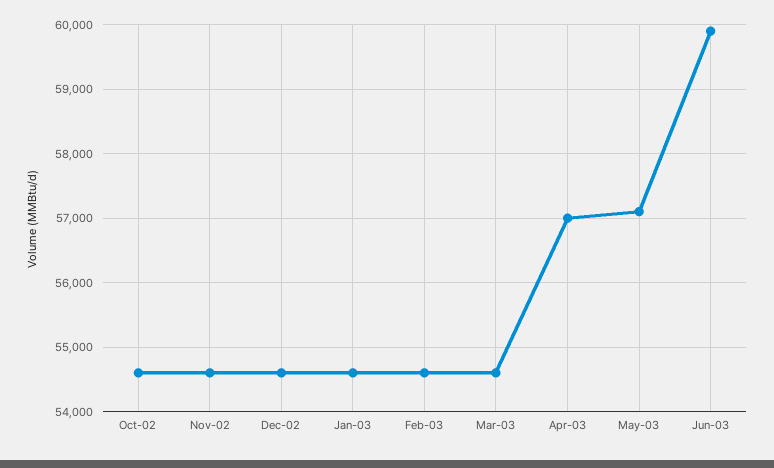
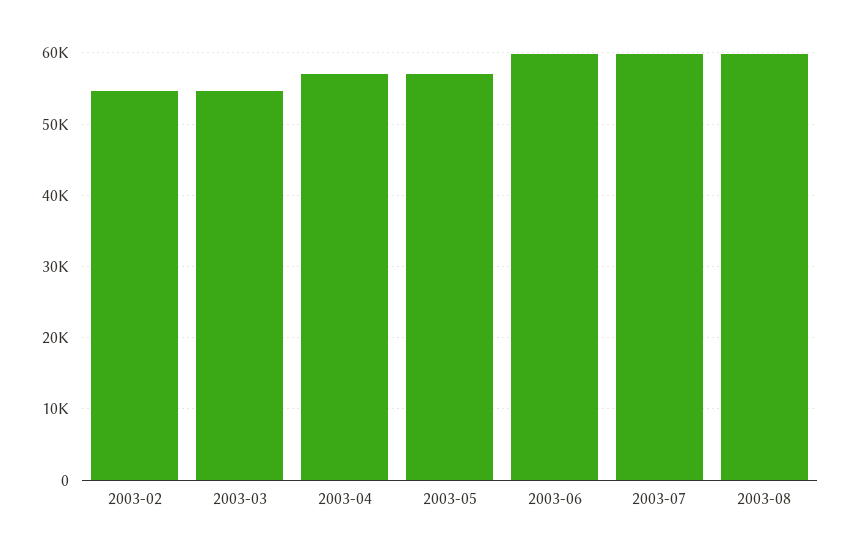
Oct-02: 54600 -> none
Nov-02: 54600 -> none
Dec-02: 54600 -> none
Jan-03: 54600 -> none
2003-07: none -> 60000
2003-08: none -> 60000

